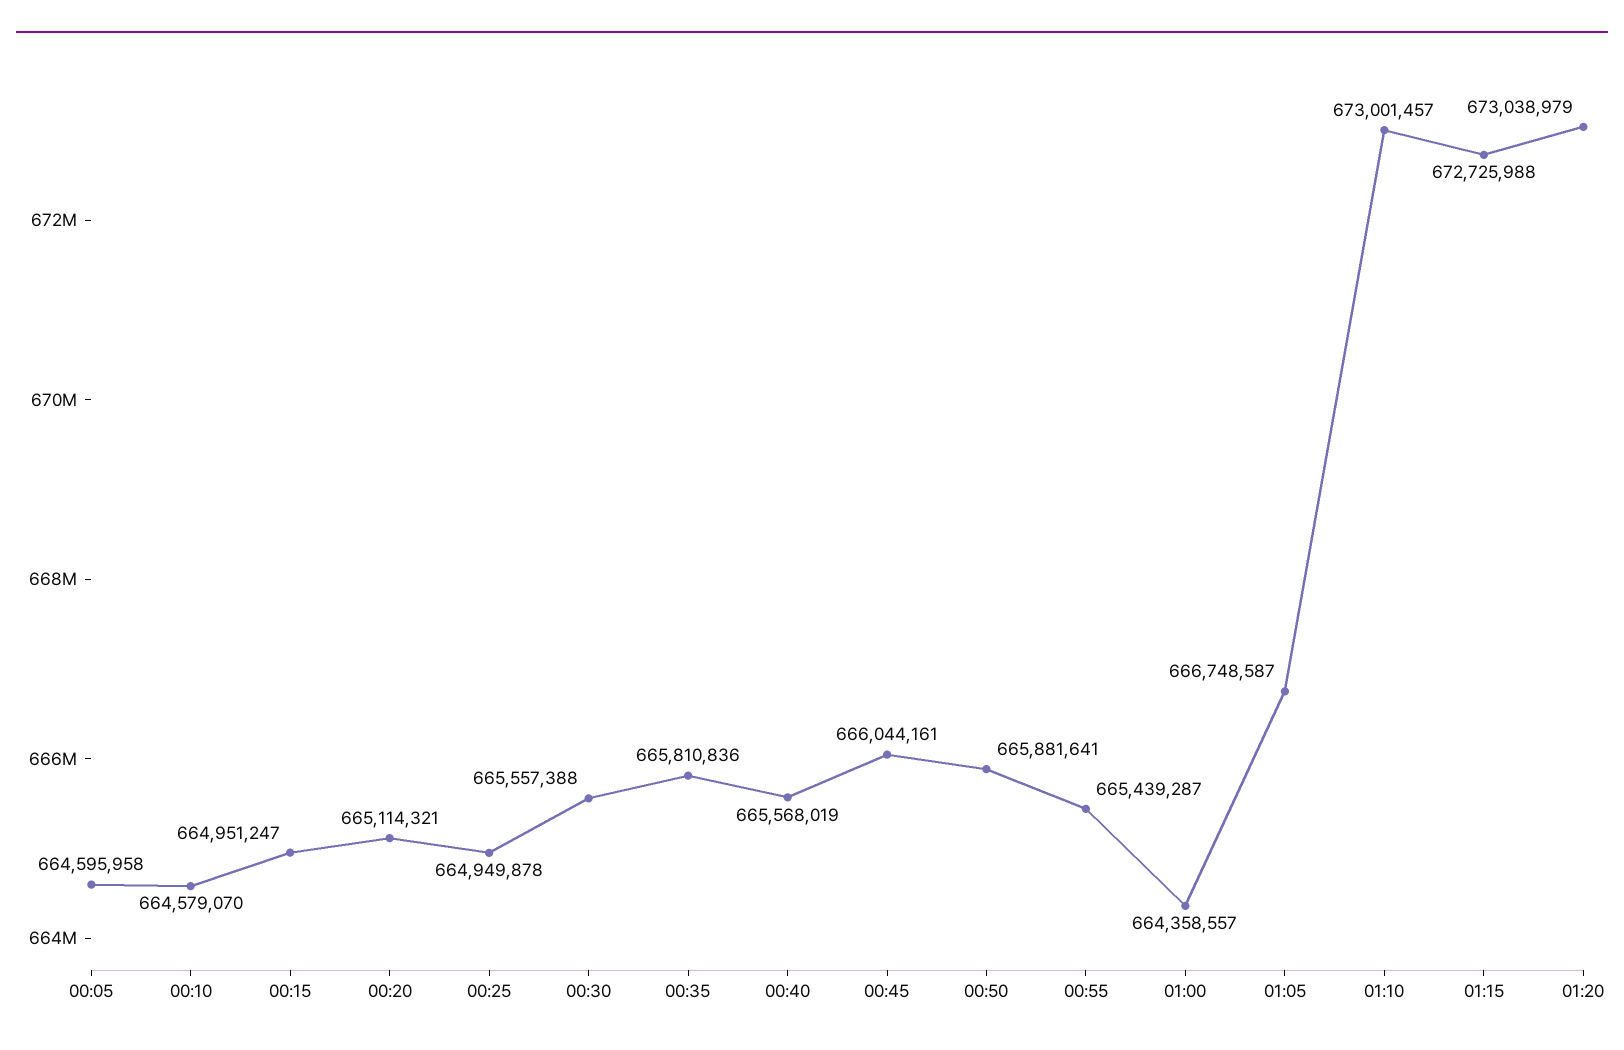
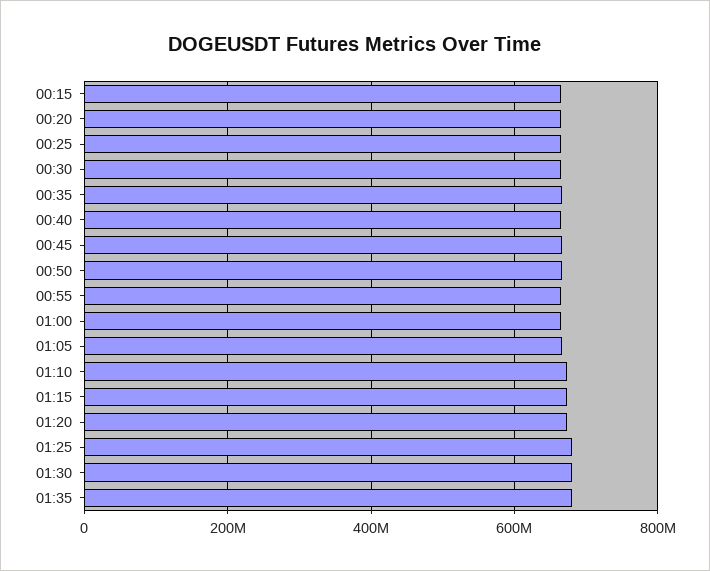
00:05: 664595958 -> none
00:10: 664579070 -> none
01:25: none -> 680000000
01:30: none -> 680000000
01:35: none -> 680000000

